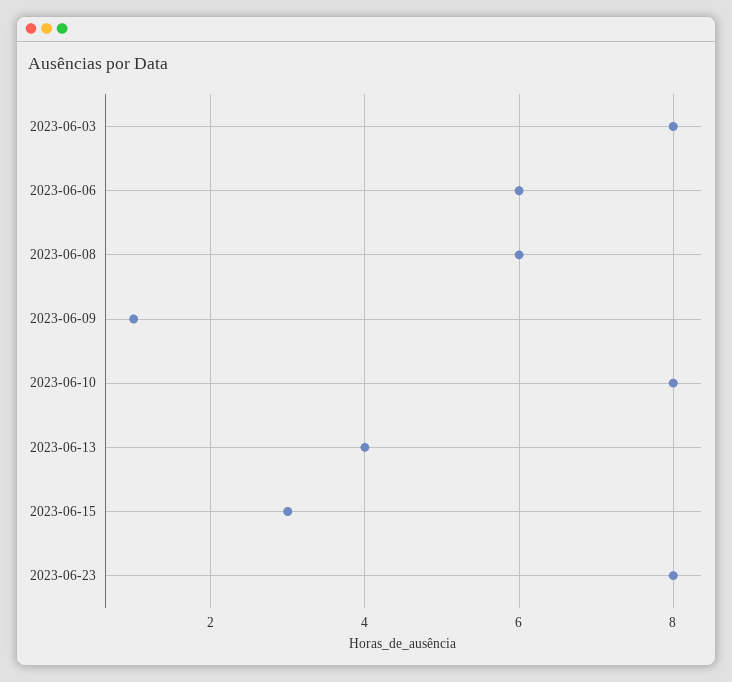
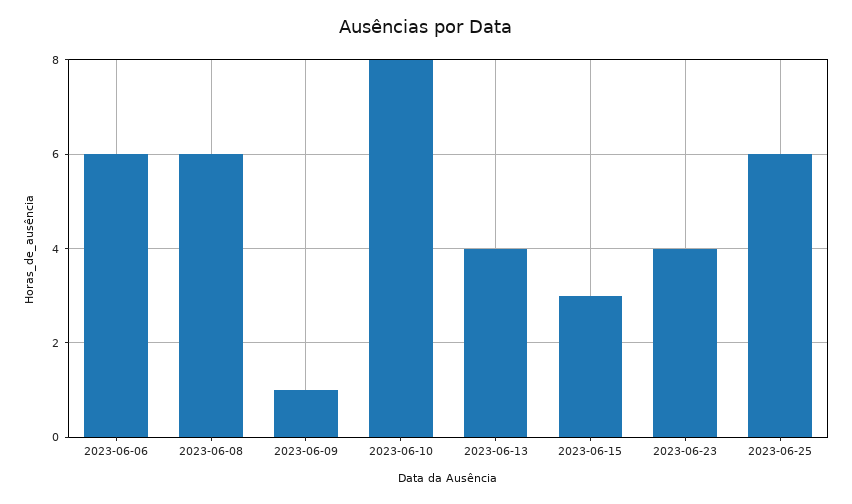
2023-06-03: 8 -> none
2023-06-23: 8 -> 4
2023-06-25: none -> 6

